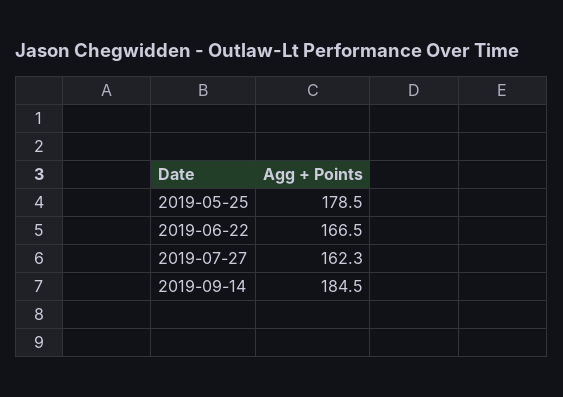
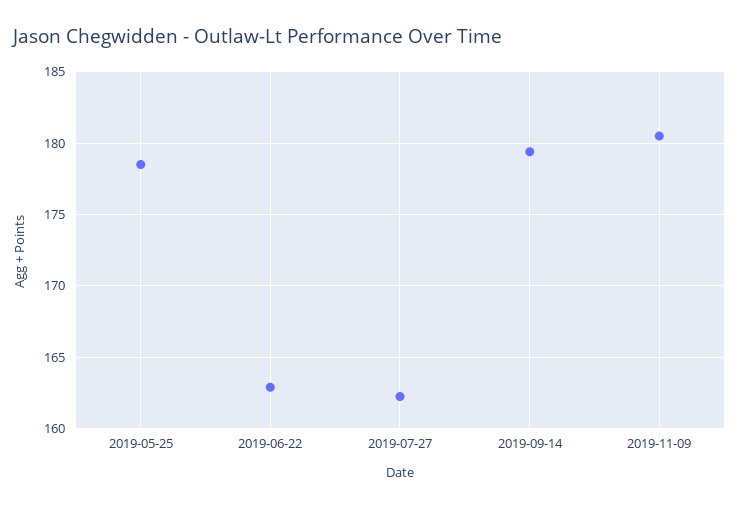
2019-06-22: 166.5 -> 163
2019-09-14: 184.5 -> 179.5
2019-11-09: none -> 180.5

